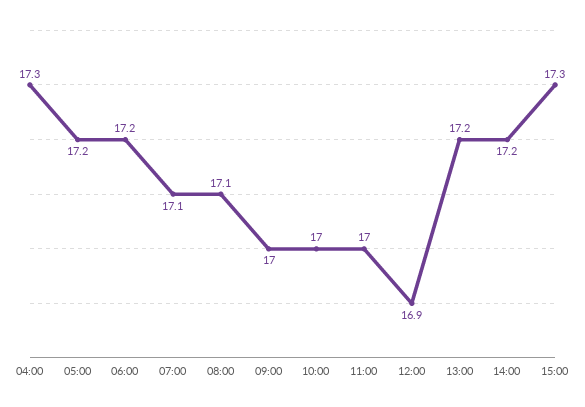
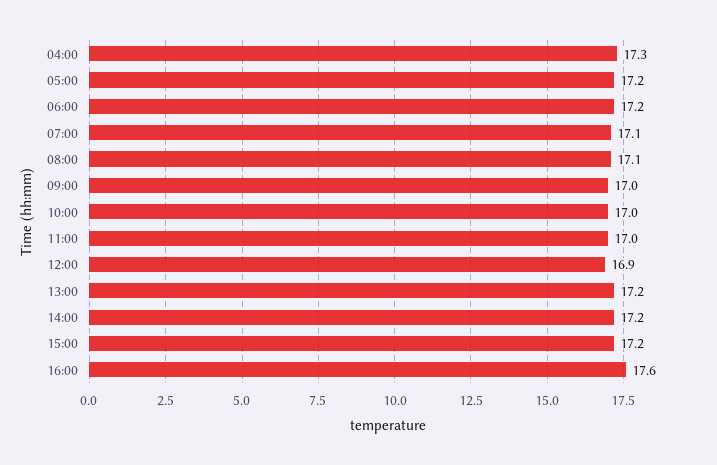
15:00: 17.3 -> 17.2
16:00: none -> 17.6

